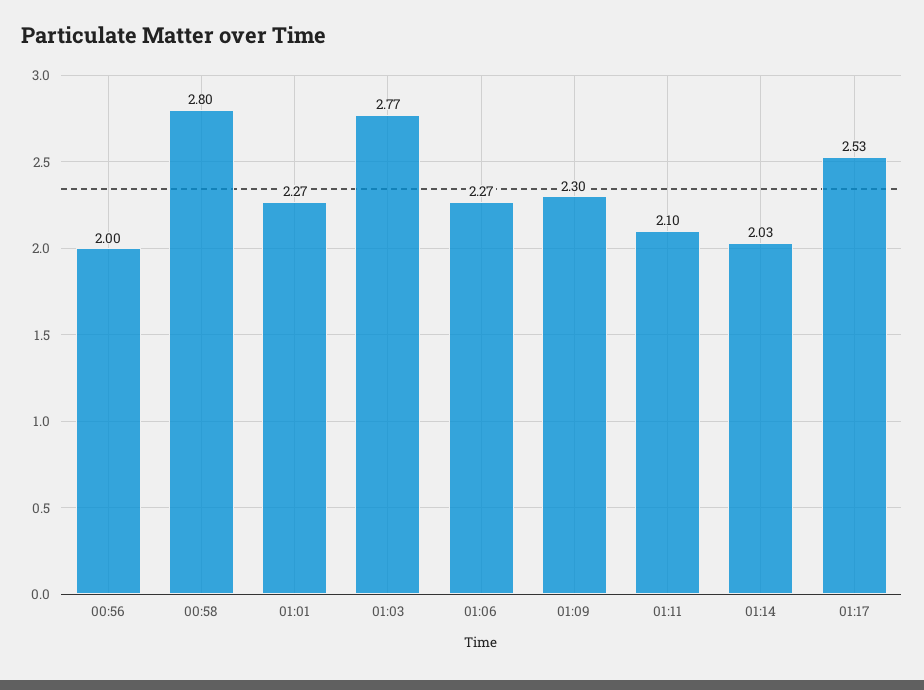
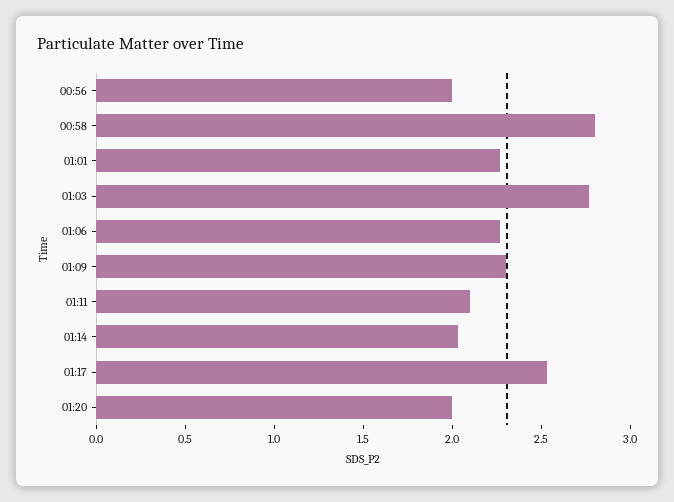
01:20: none -> 2

